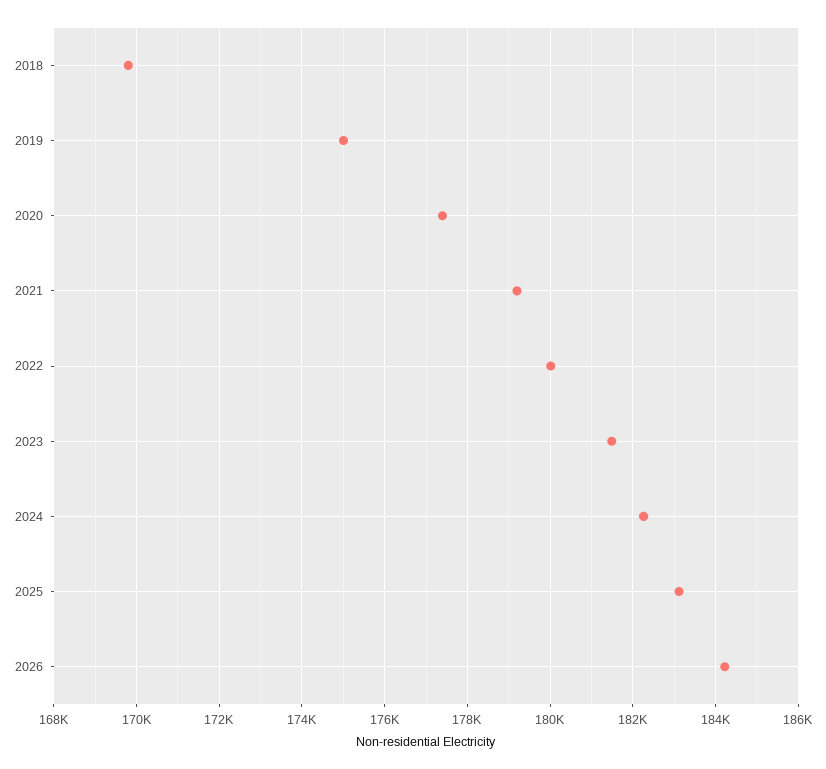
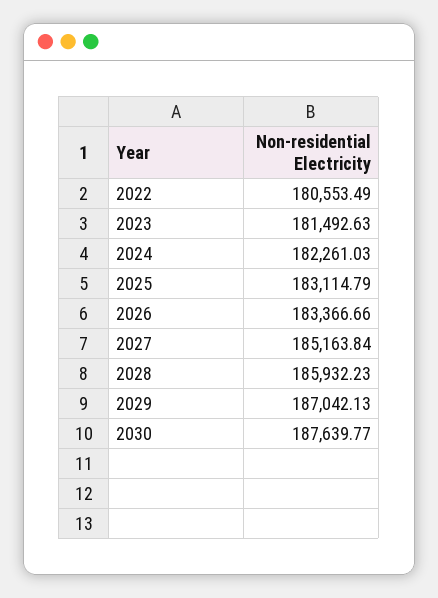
2018: 169800 -> none
2019: 175000 -> none
2020: 177400 -> none
2021: 179200 -> none
2022: 180000 -> 180553.49
2026: 184200 -> 183366.66
2027: none -> 185163.84
2028: none -> 185932.23
2029: none -> 187042.13
2030: none -> 187639.77

